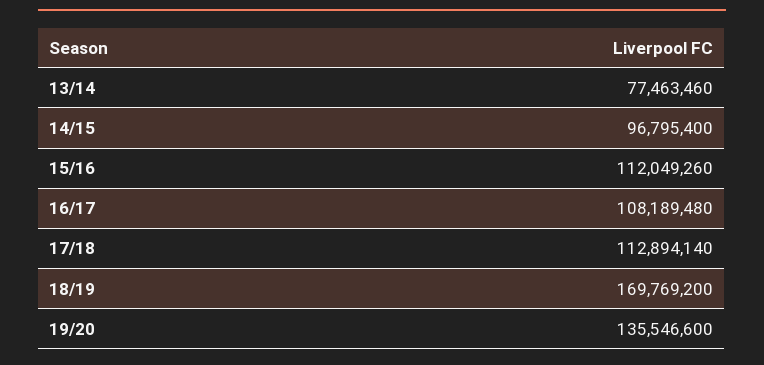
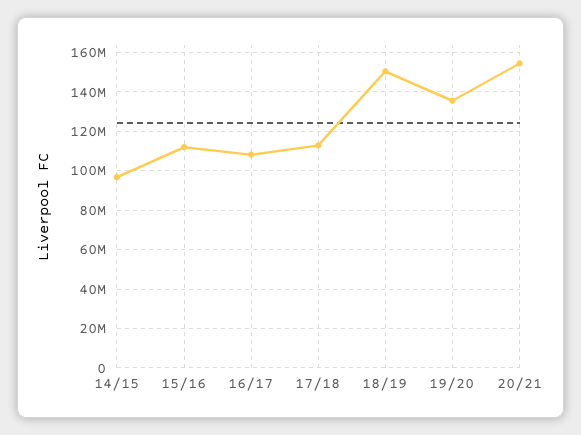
13/14: 77463460 -> none
18/19: 169769200 -> 150000000
20/21: none -> 155000000

